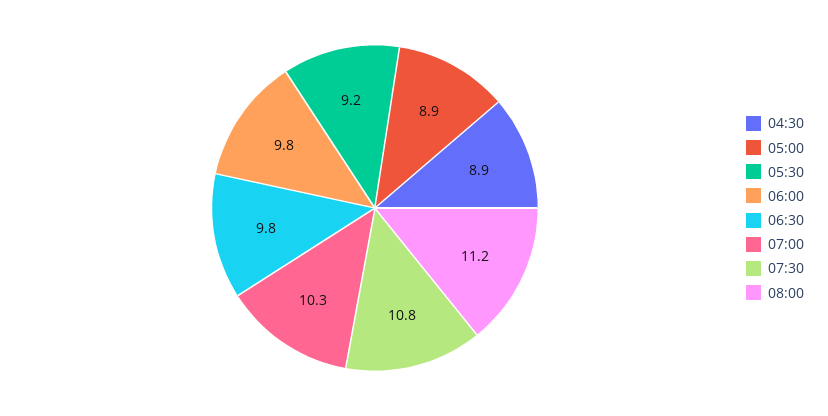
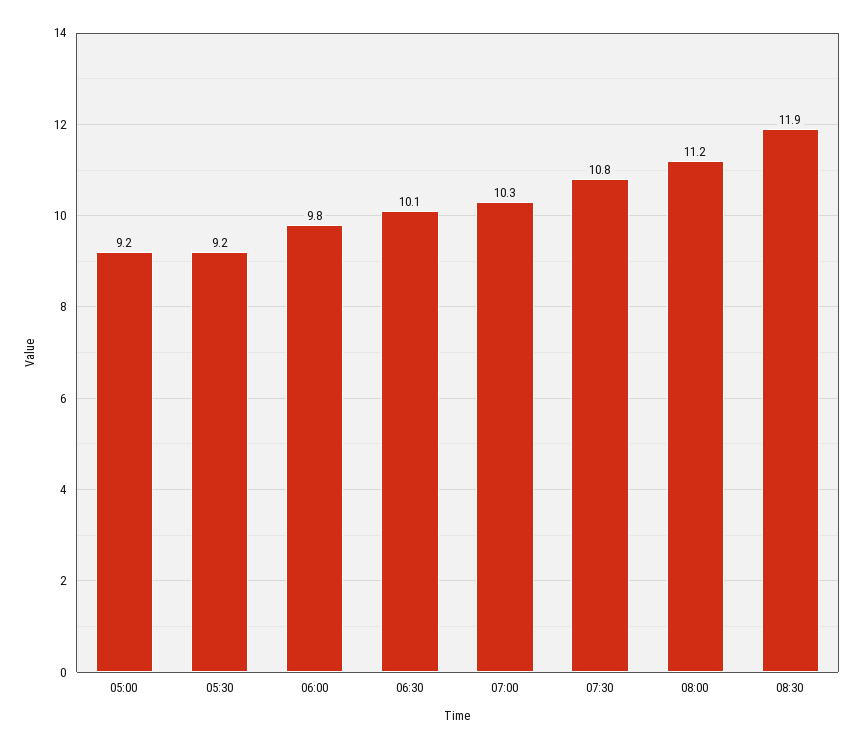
04:30: 8.9 -> none
05:00: 8.9 -> 9.2
06:30: 9.8 -> 10.1
08:30: none -> 11.9

